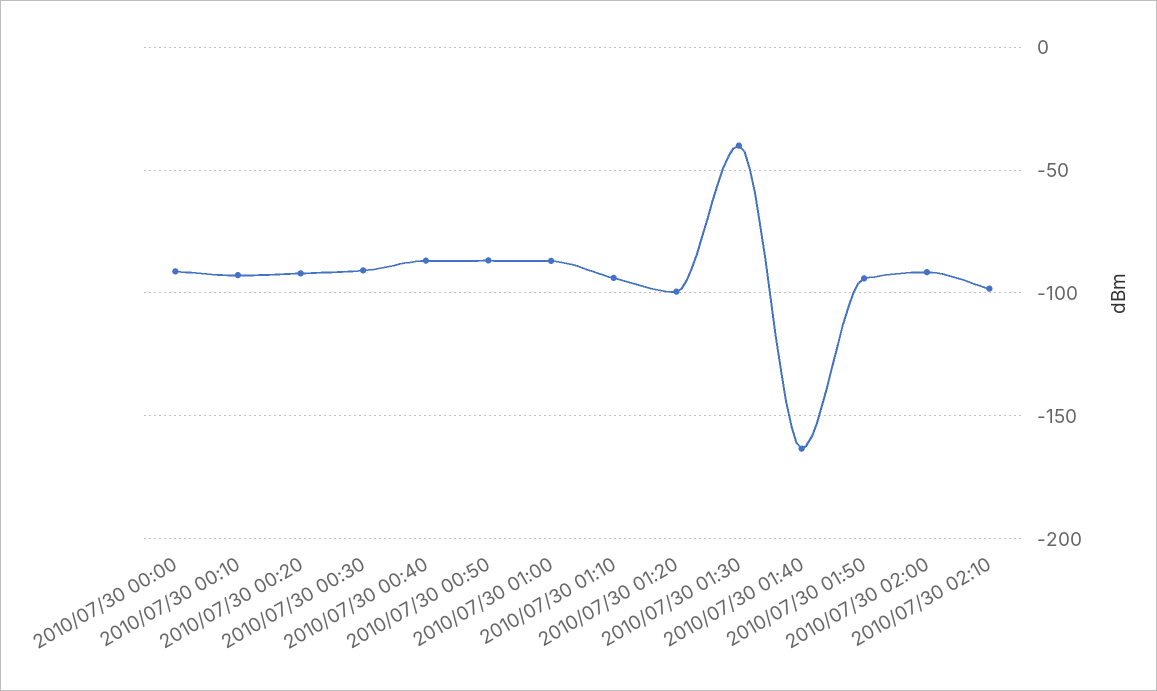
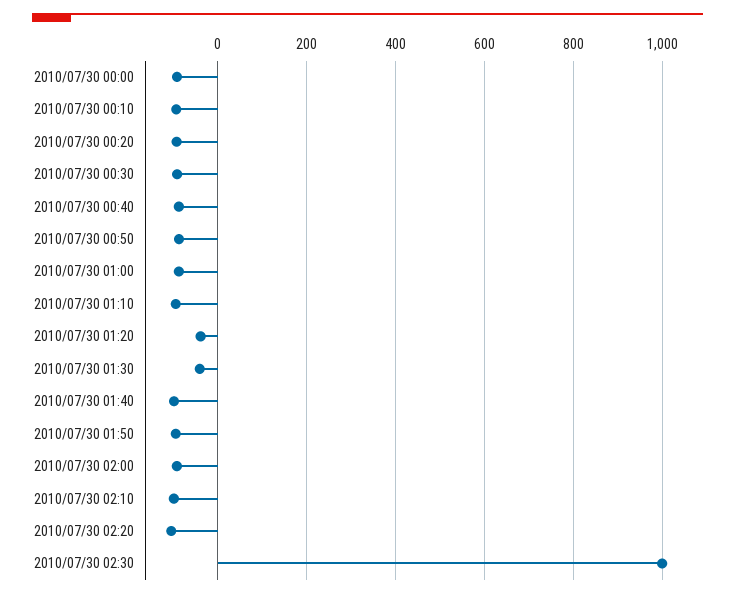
2010/07/30 01:20: -100 -> -40
2010/07/30 01:40: -165 -> -100
2010/07/30 02:20: none -> -100
2010/07/30 02:30: none -> 1000

